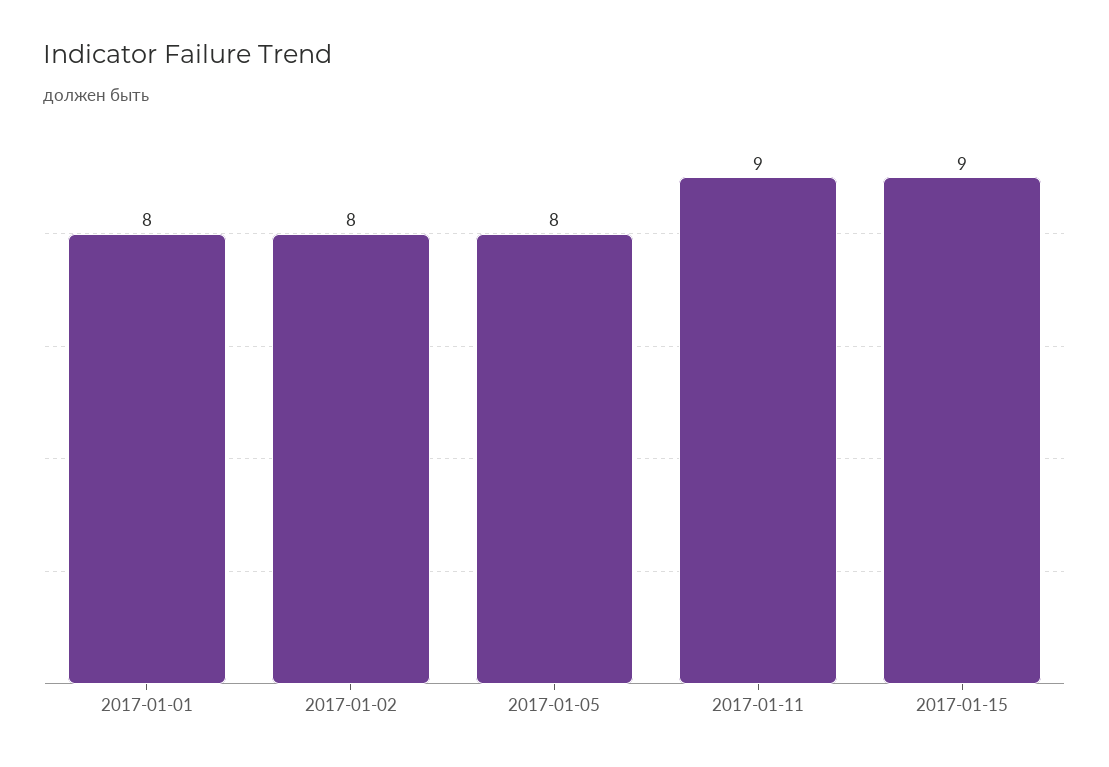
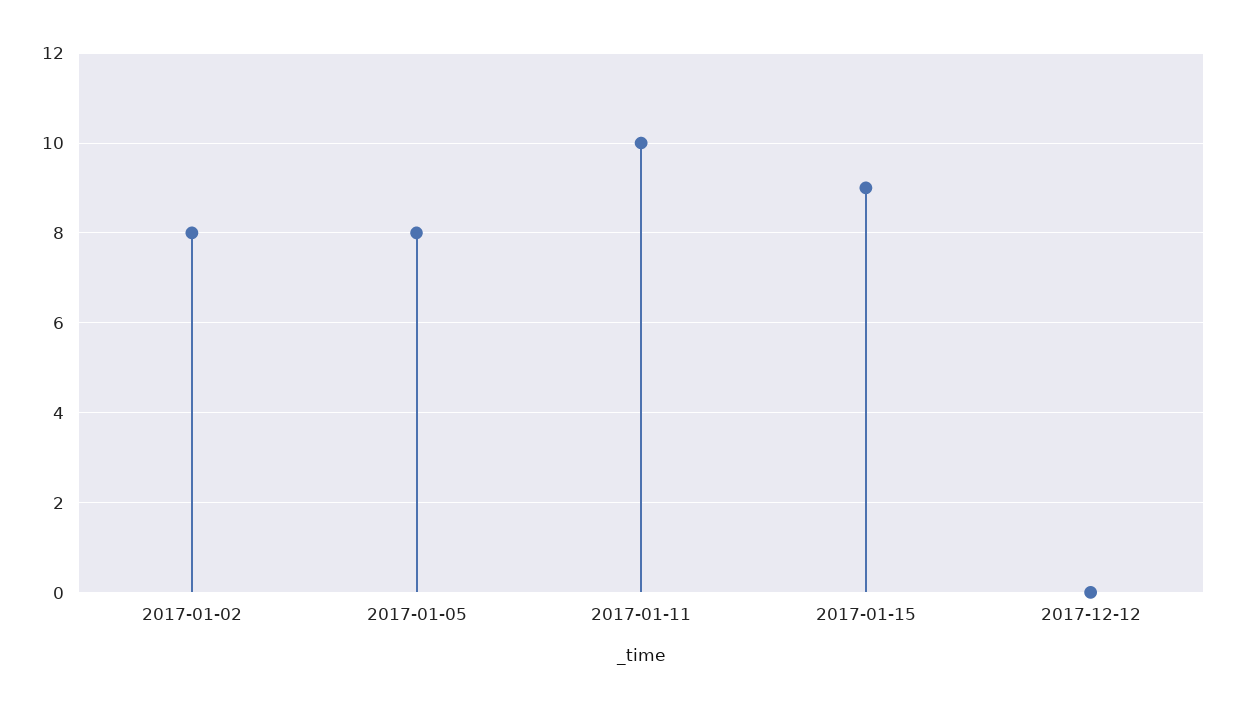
2017-01-01: 8 -> none
2017-01-11: 9 -> 10
2017-12-12: none -> 0

